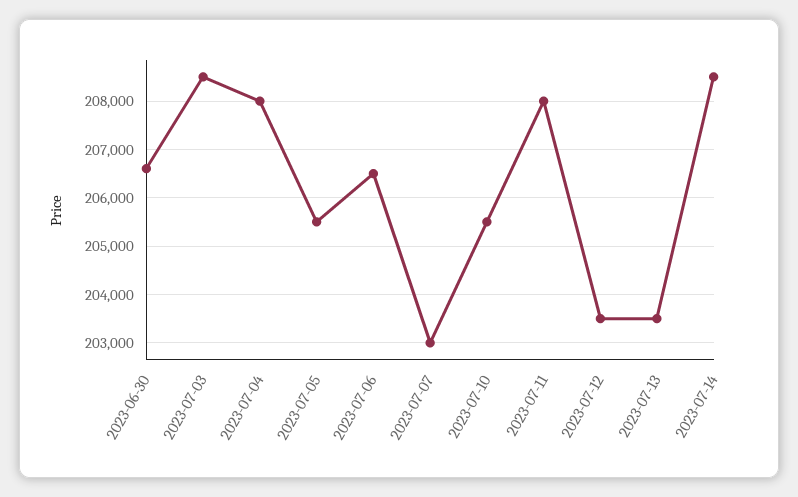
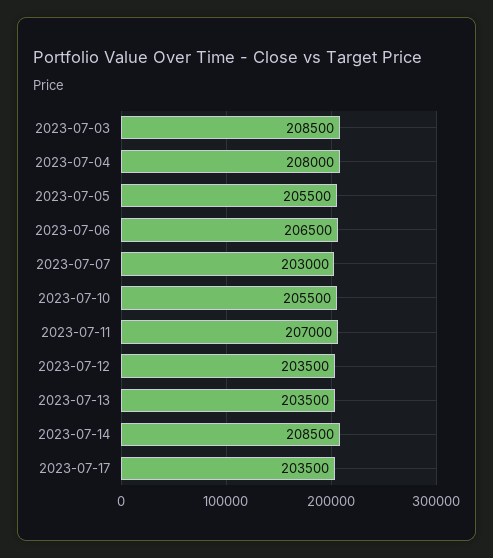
2023-06-30: 206600 -> none
2023-07-11: 208000 -> 207000
2023-07-17: none -> 203500

